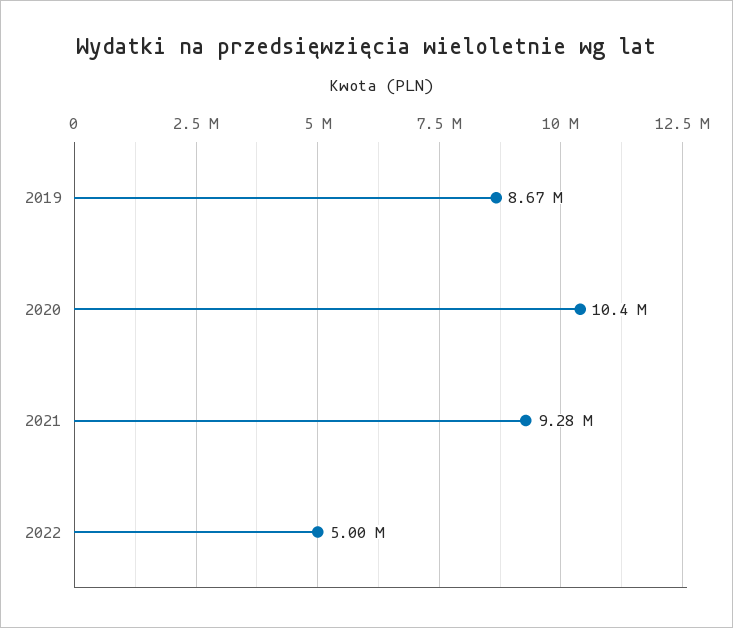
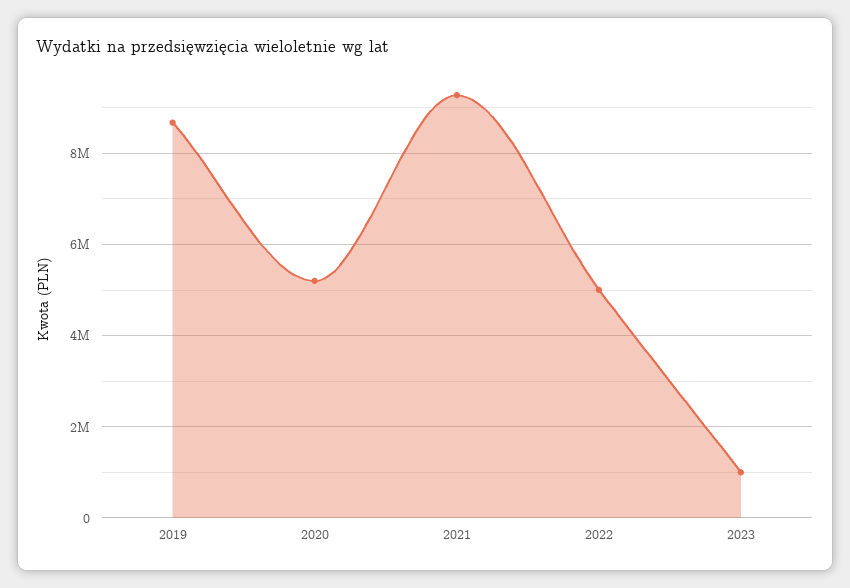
2020: 10400000 -> 5200000
2023: none -> 1000000

